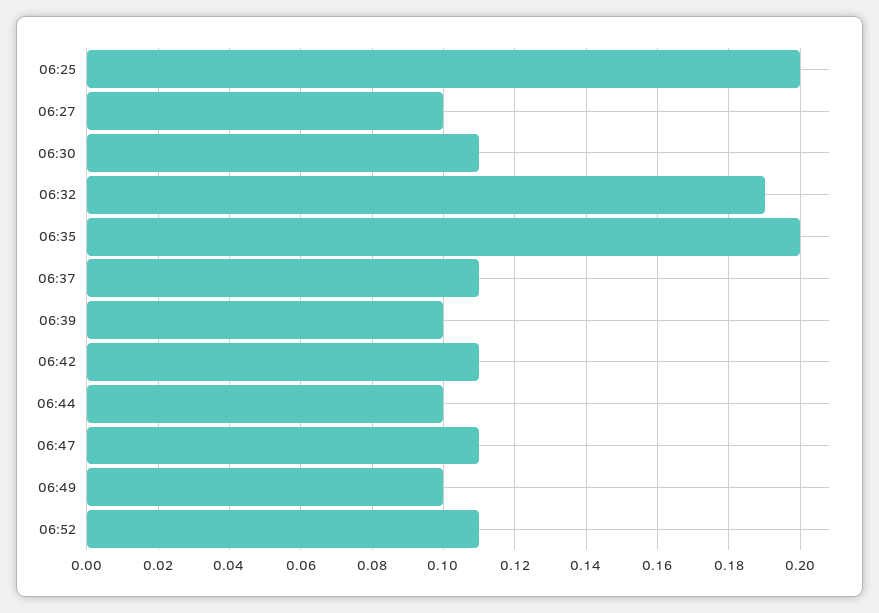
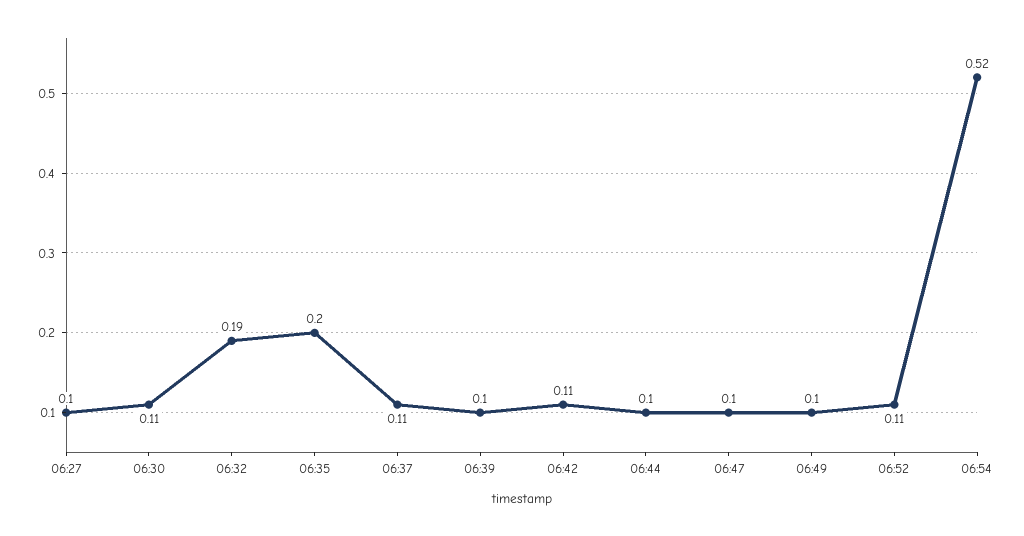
06:25: 0.2 -> none
06:47: 0.11 -> 0.1
06:54: none -> 0.52

